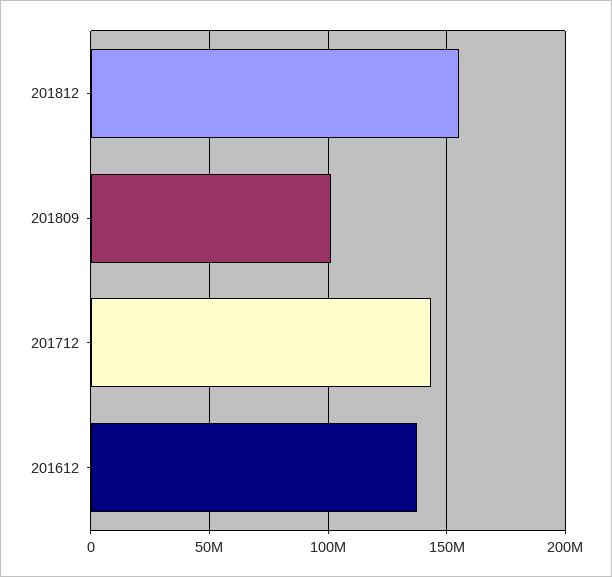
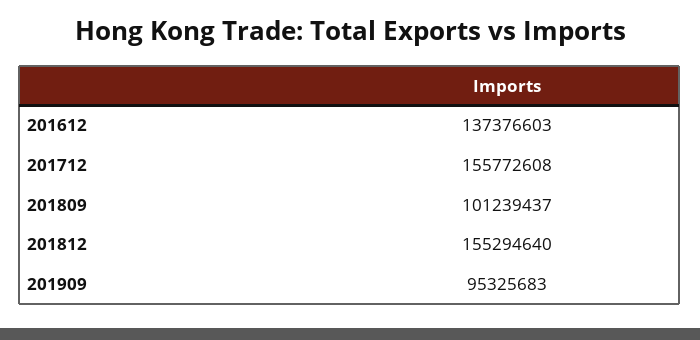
201712: 145000000 -> 155772608
201909: none -> 95325683

